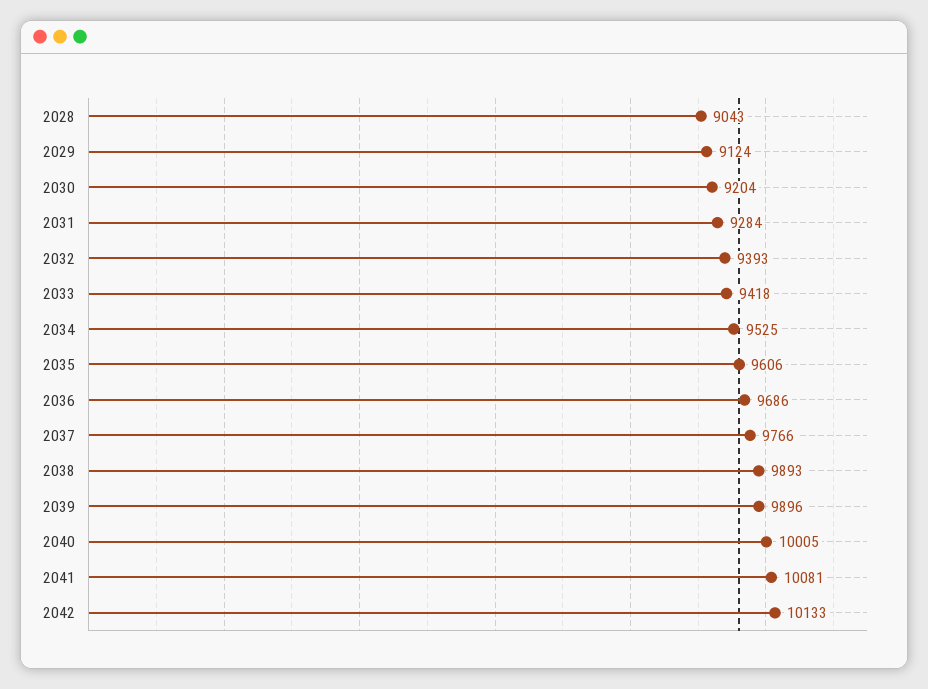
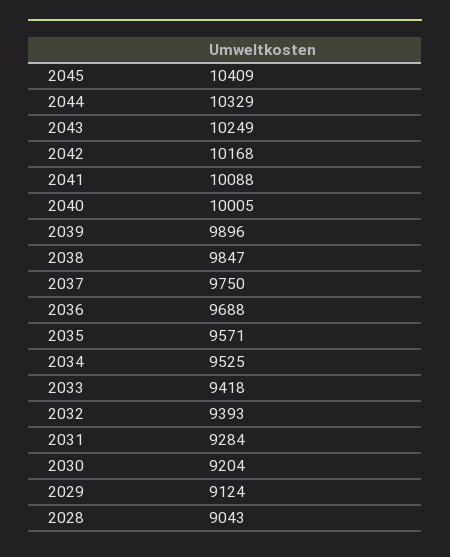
2035: 9606 -> 9571
2036: 9686 -> 9688
2037: 9766 -> 9750
2038: 9893 -> 9847
2041: 10081 -> 10088
2042: 10133 -> 10168
2045: none -> 10409
2044: none -> 10329
2043: none -> 10249

